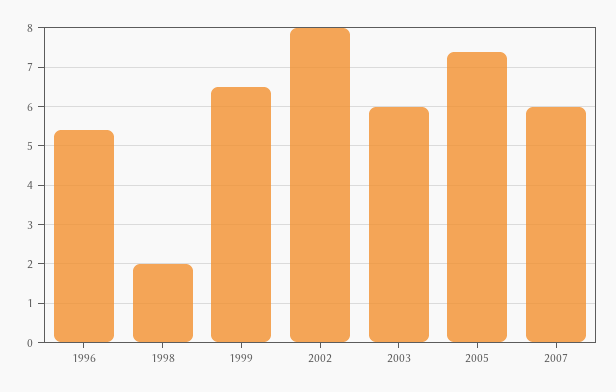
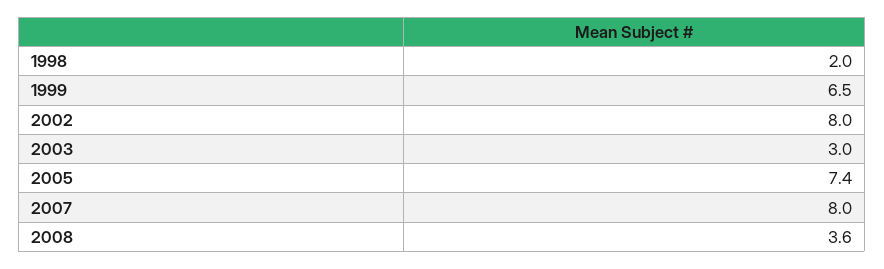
1996: 5.5 -> none
2003: 6 -> 3
2007: 6 -> 8
2008: none -> 3.6

